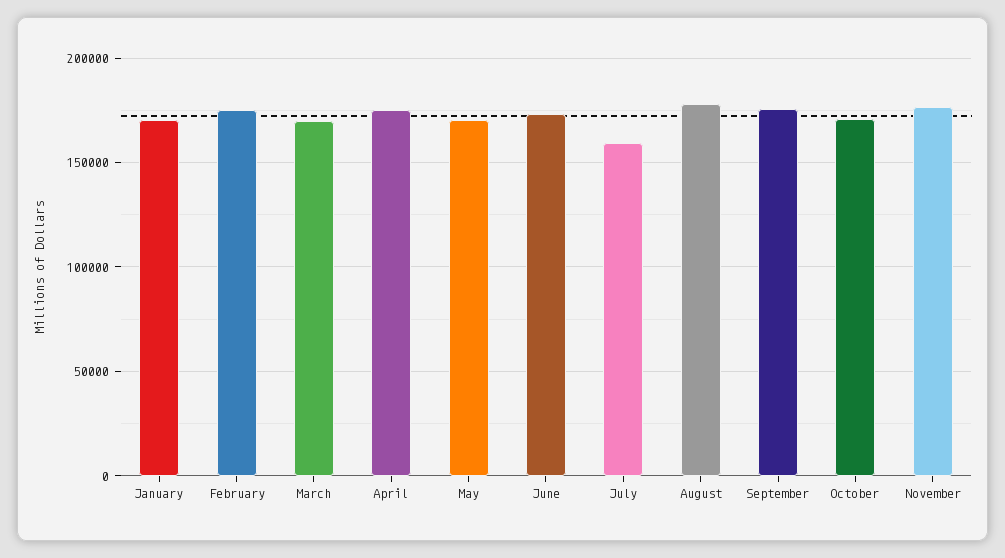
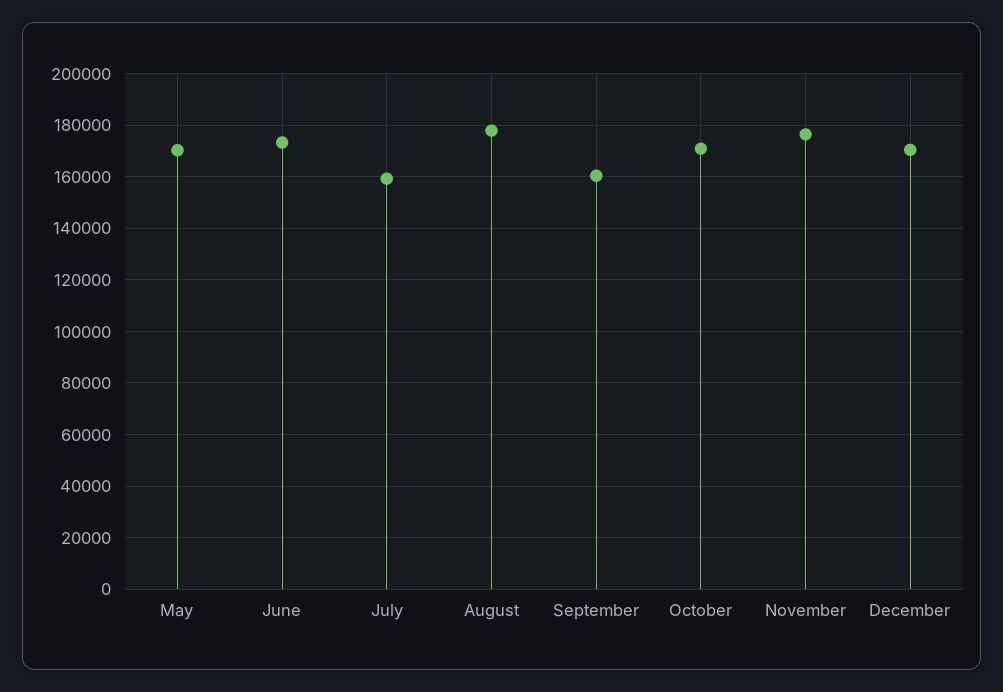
January: 170000 -> none
February: 175000 -> none
March: 170000 -> none
April: 175000 -> none
September: 175000 -> 160000
December: none -> 170000

